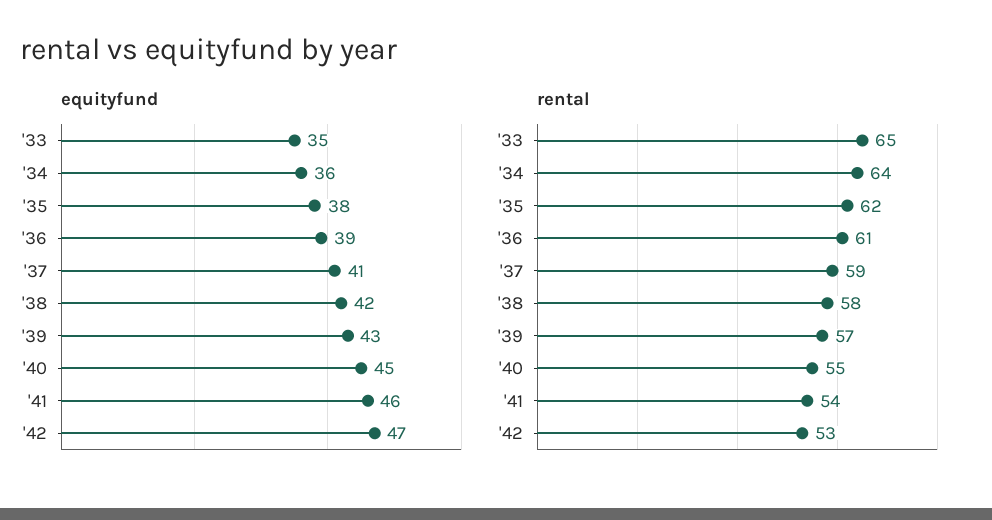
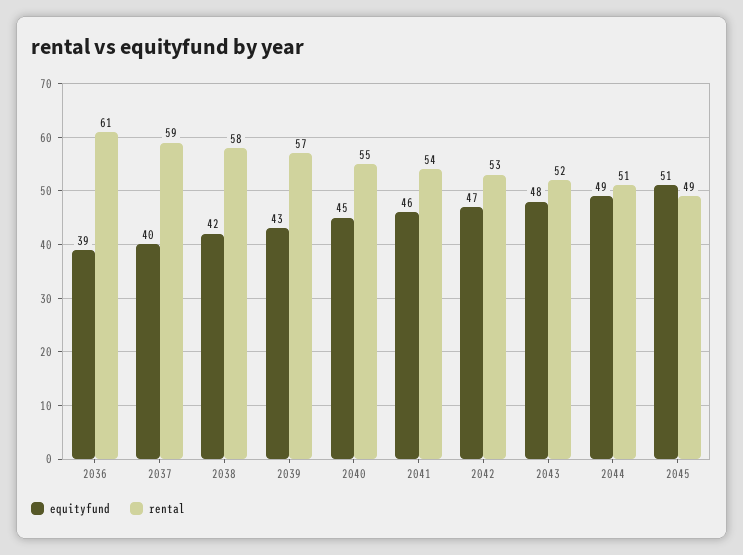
equityfund, '33: 35 -> none
equityfund, '34: 36 -> none
equityfund, '35: 38 -> none
equityfund, '37: 41 -> 40
rental, '33: 65 -> none
rental, '34: 64 -> none
rental, '35: 62 -> none
equityfund, 2043: none -> 48
rental, 2043: none -> 52
equityfund, 2044: none -> 49
rental, 2044: none -> 51
equityfund, 2045: none -> 51
rental, 2045: none -> 49

